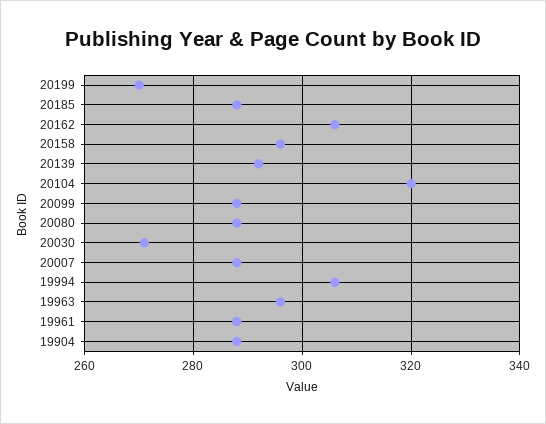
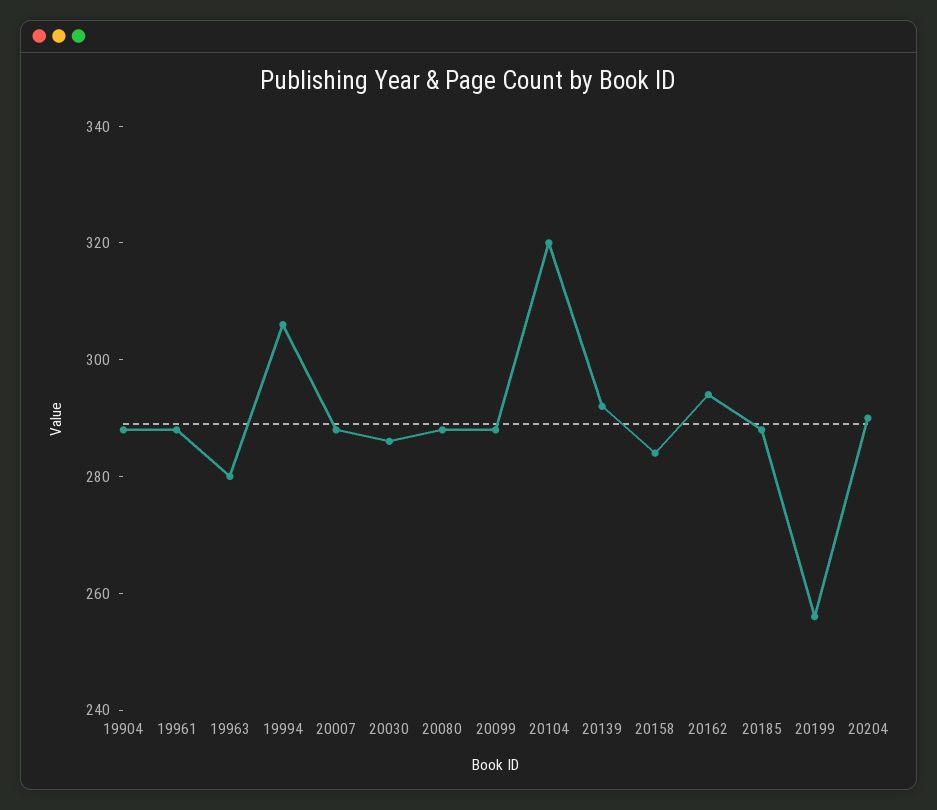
20199: 270 -> 255
20162: 305 -> 295
20158: 295 -> 285
20030: 270 -> 285
19963: 295 -> 280
20204: none -> 290

